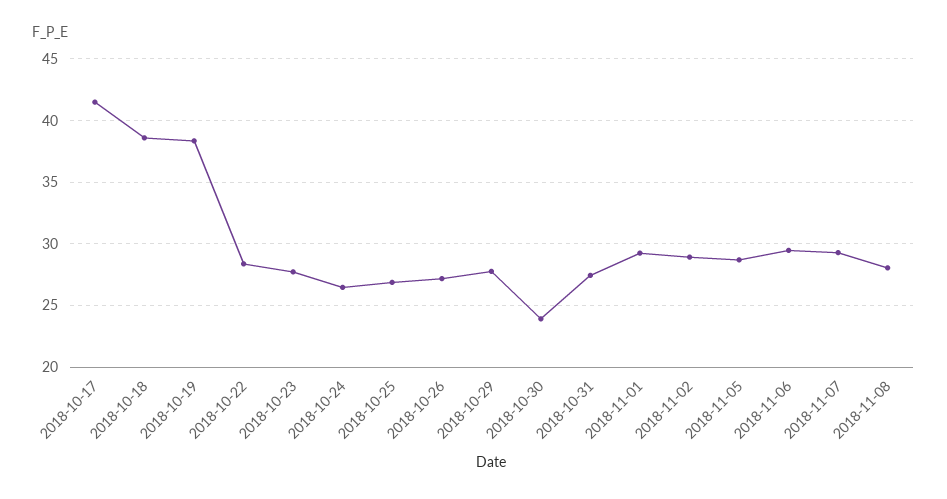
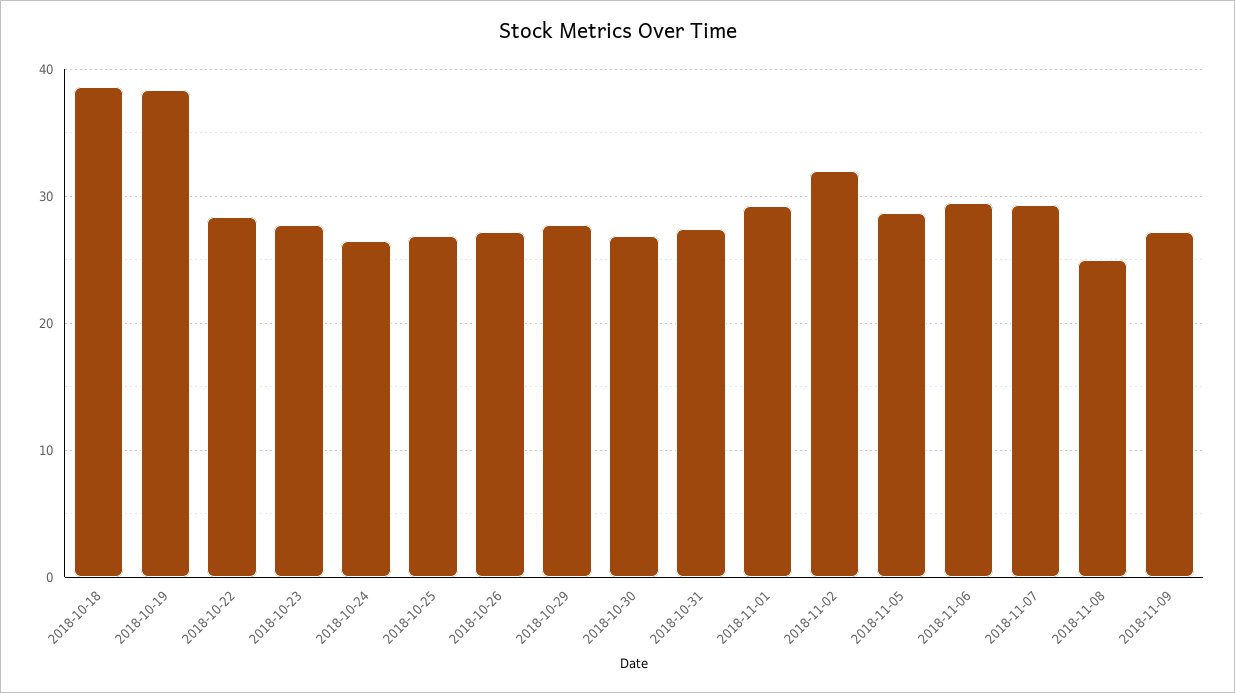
2018-10-17: 41.5 -> none
2018-10-30: 24 -> 27
2018-11-02: 29 -> 32
2018-11-08: 28 -> 25
2018-11-09: none -> 27

